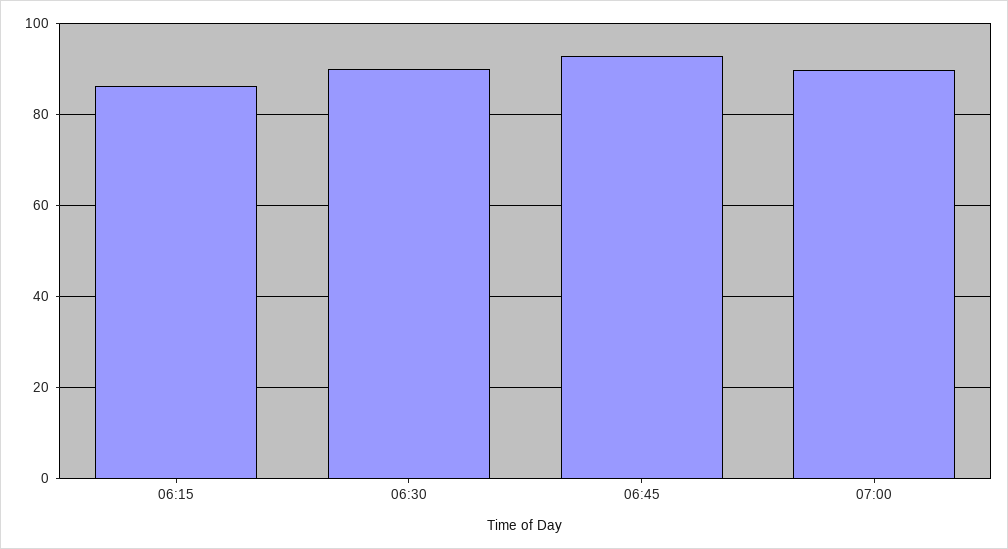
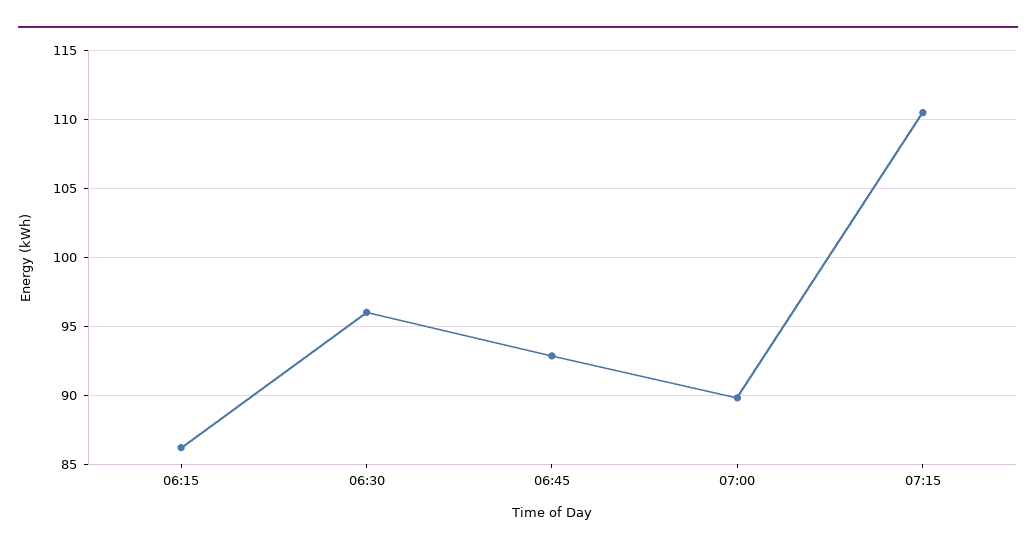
06:30: 90 -> 96
07:15: none -> 110.5

